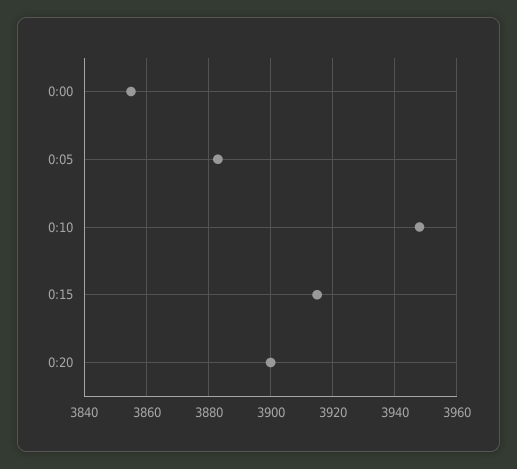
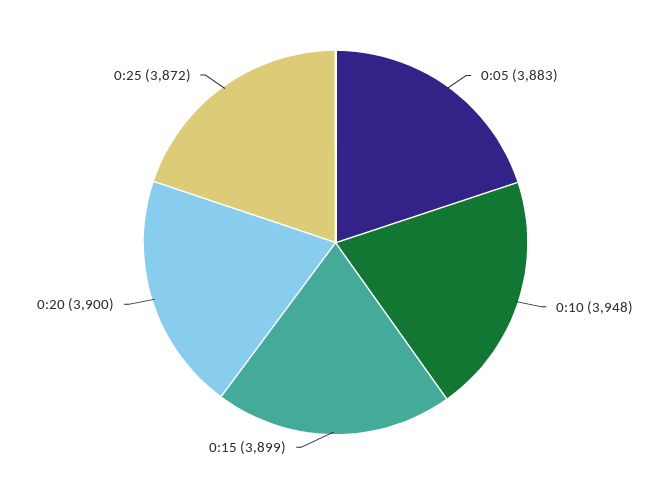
0:00: 3855 -> none
0:15: 3915 -> 3899
0:25: none -> 3872

